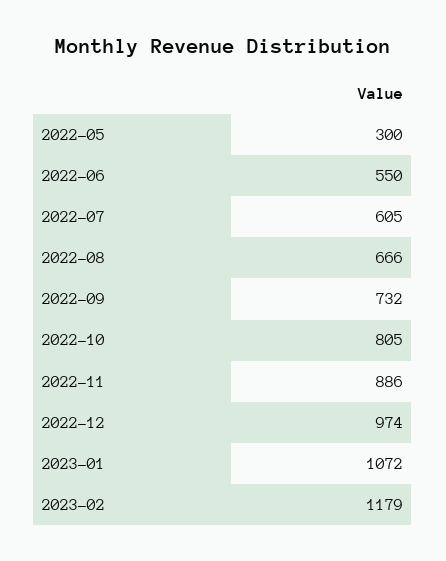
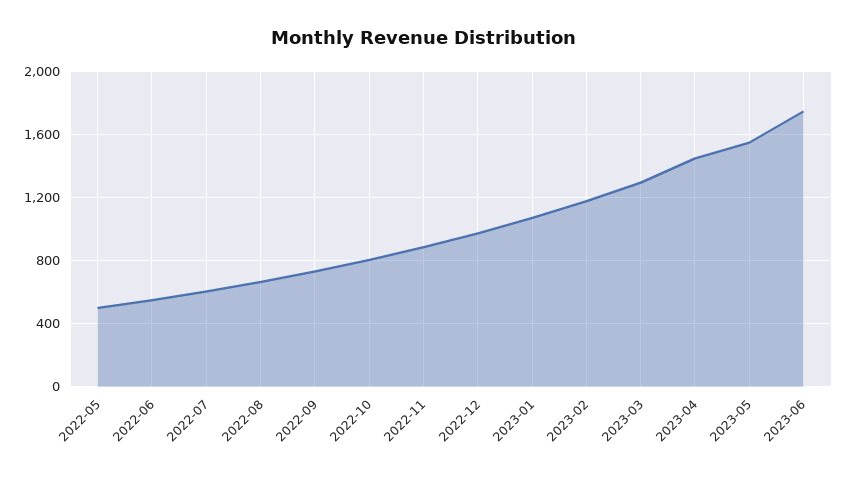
2022-05: 300 -> 500
2023-03: none -> 1300
2023-04: none -> 1450
2023-05: none -> 1550
2023-06: none -> 1750

